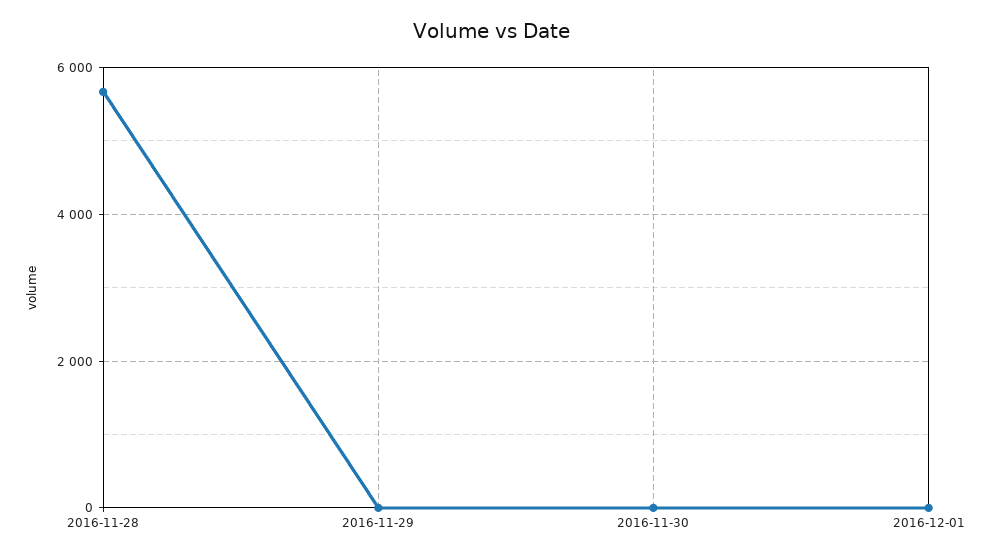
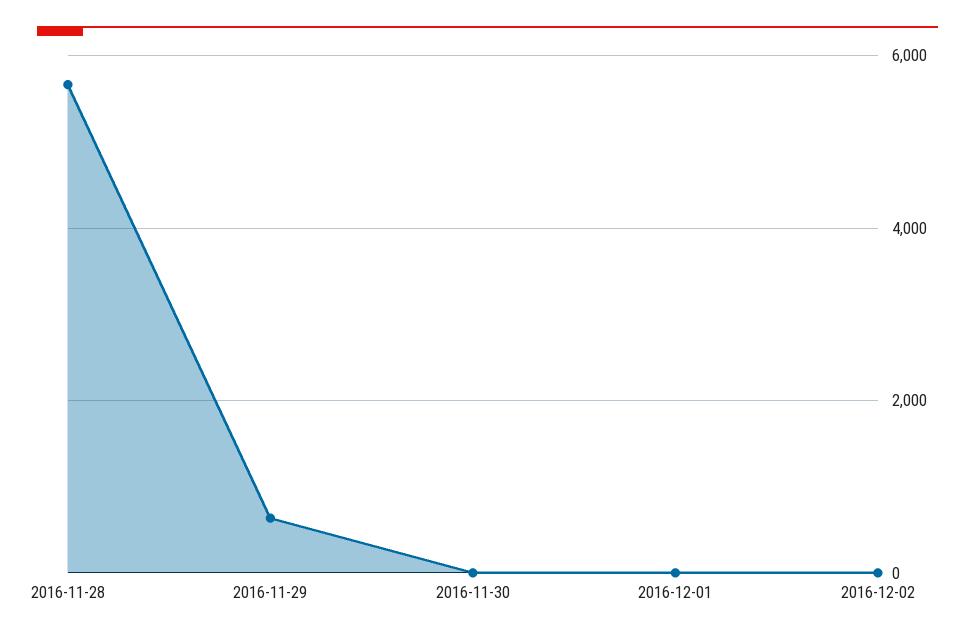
2016-11-29: 0 -> 600
2016-12-02: none -> 0

